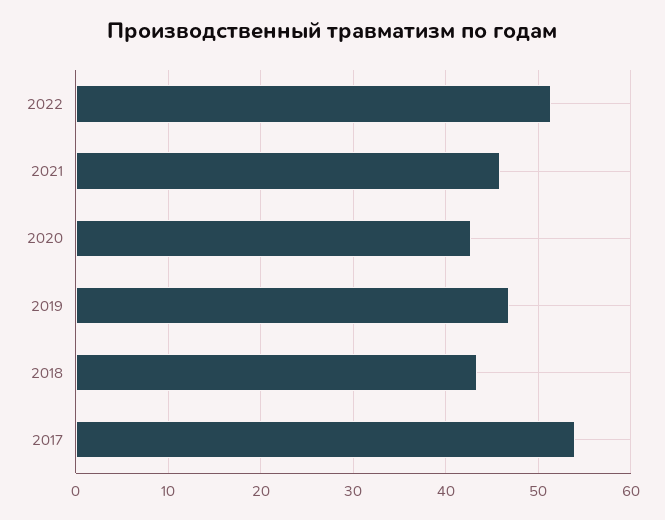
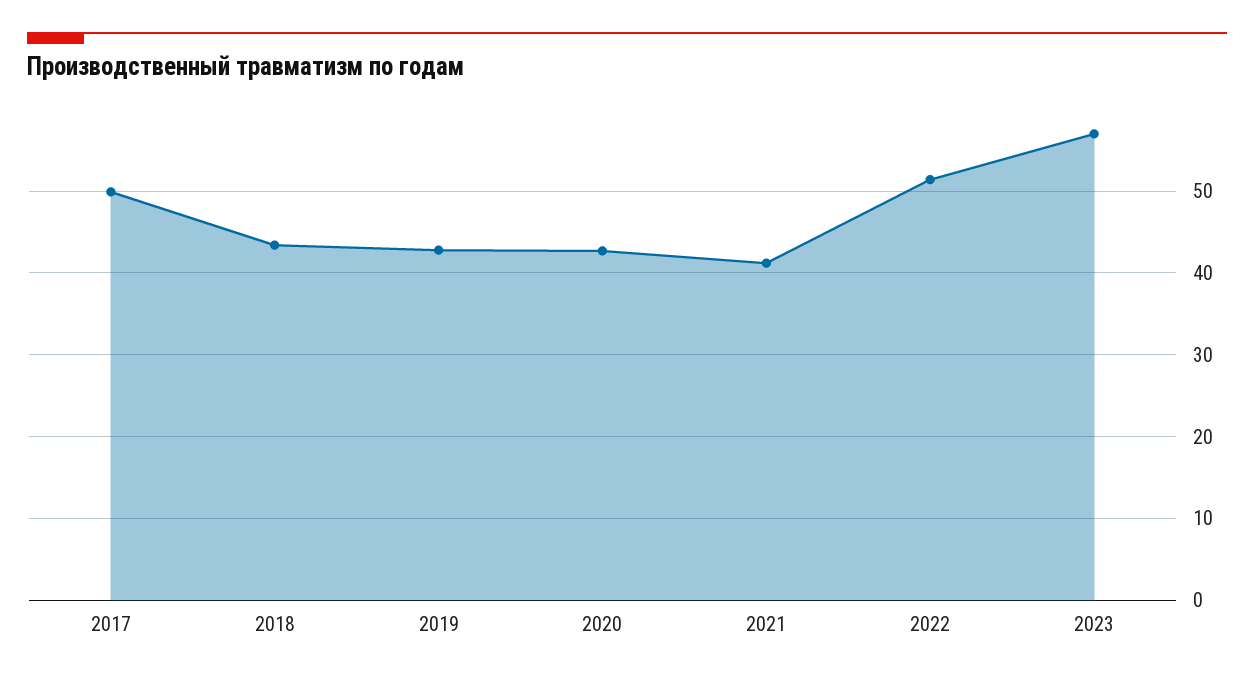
2021: 46 -> 41
2019: 47 -> 43
2017: 54 -> 50
2023: none -> 57

